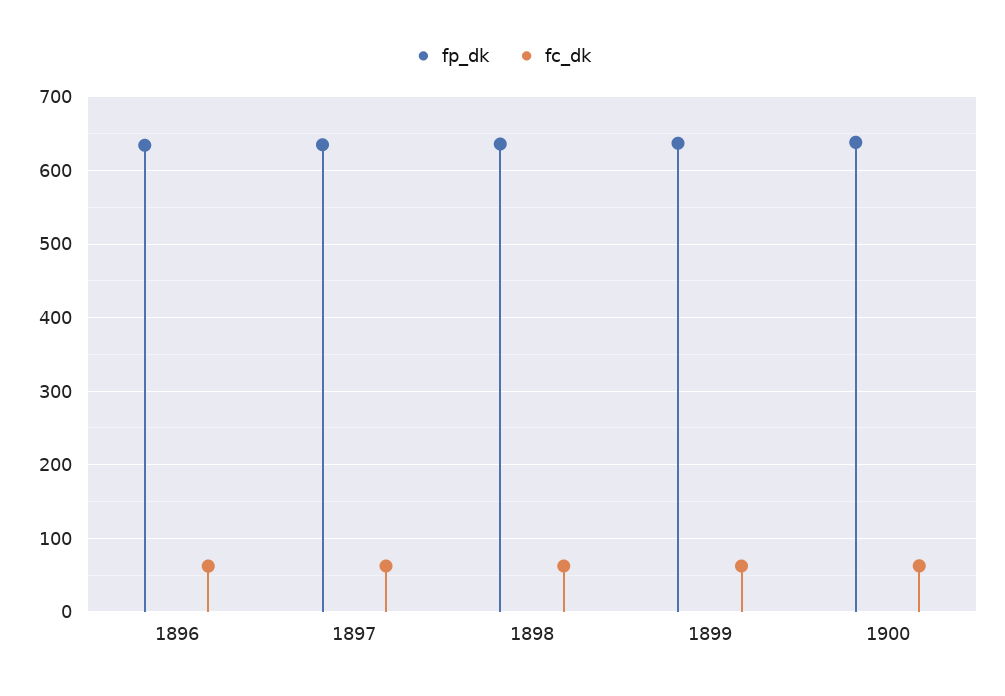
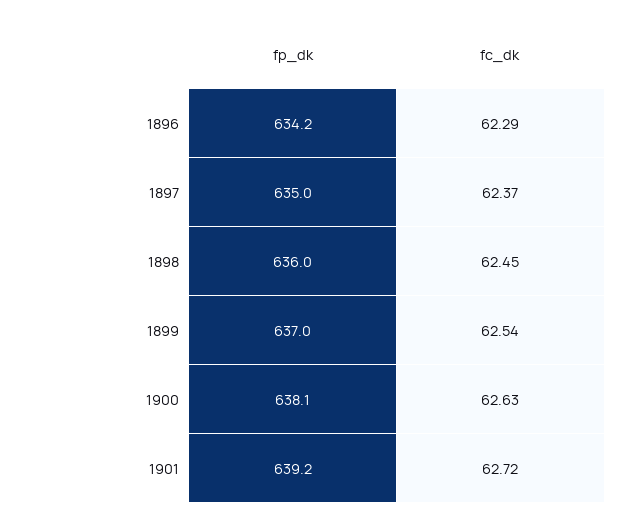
fp_dk, 1901: none -> 639.2
fc_dk, 1901: none -> 62.72

